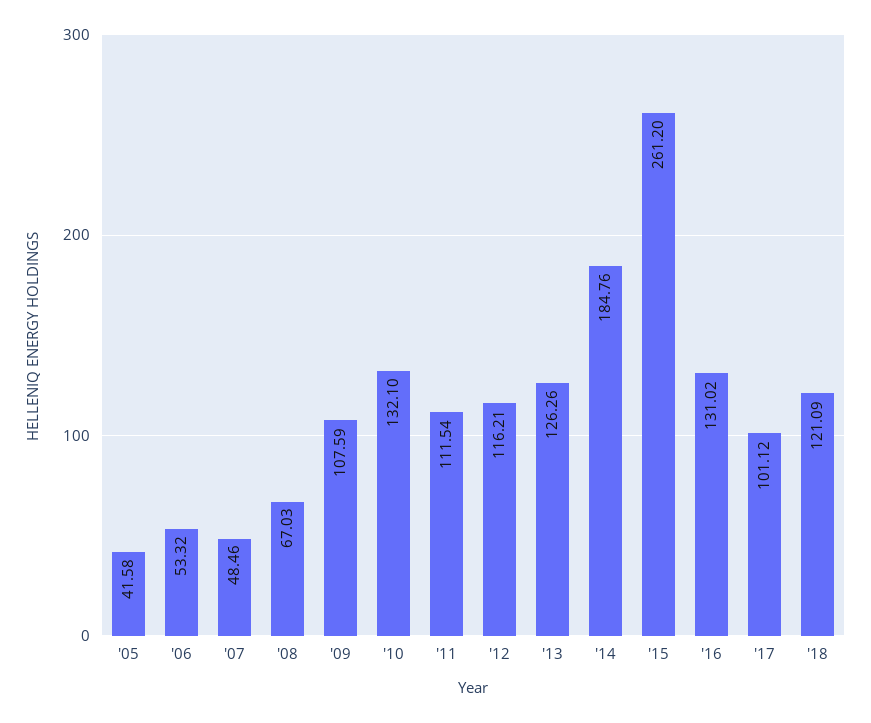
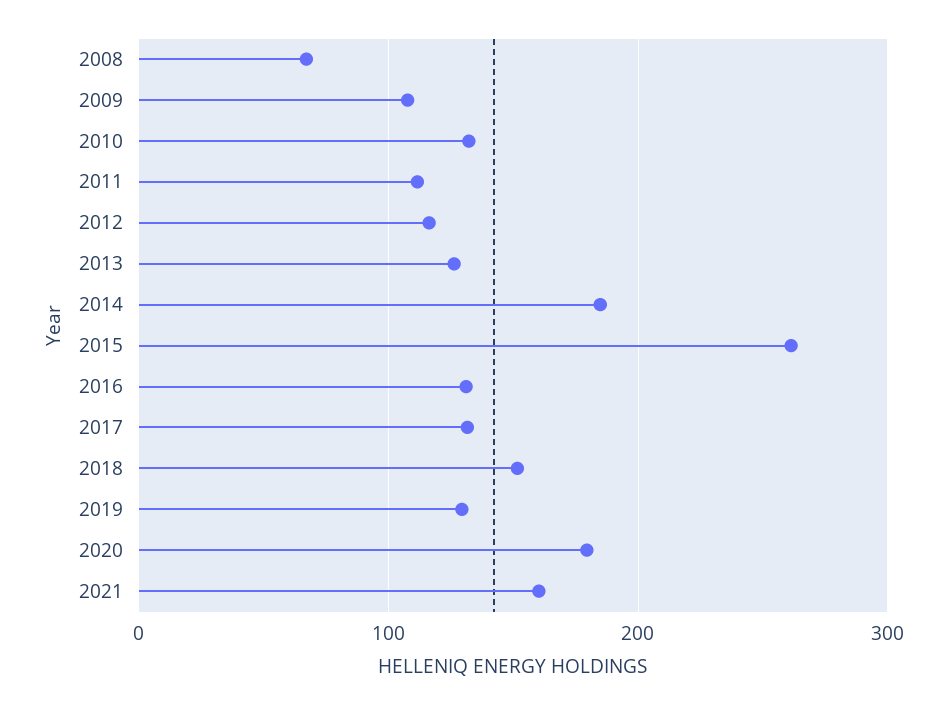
'05: 41.58 -> none
'06: 53.32 -> none
'07: 48.46 -> none
'17: 101.12 -> 130
'18: 121.09 -> 150
2019: none -> 130
2020: none -> 180
2021: none -> 160

